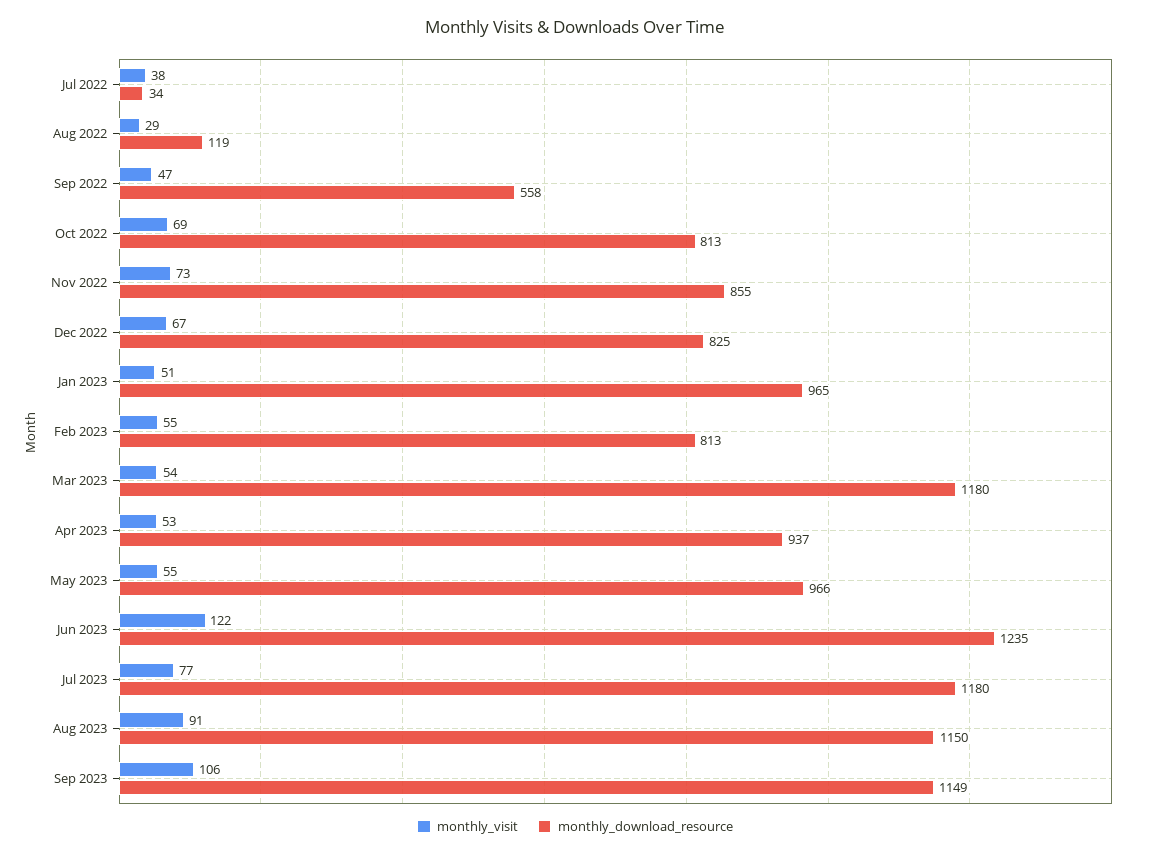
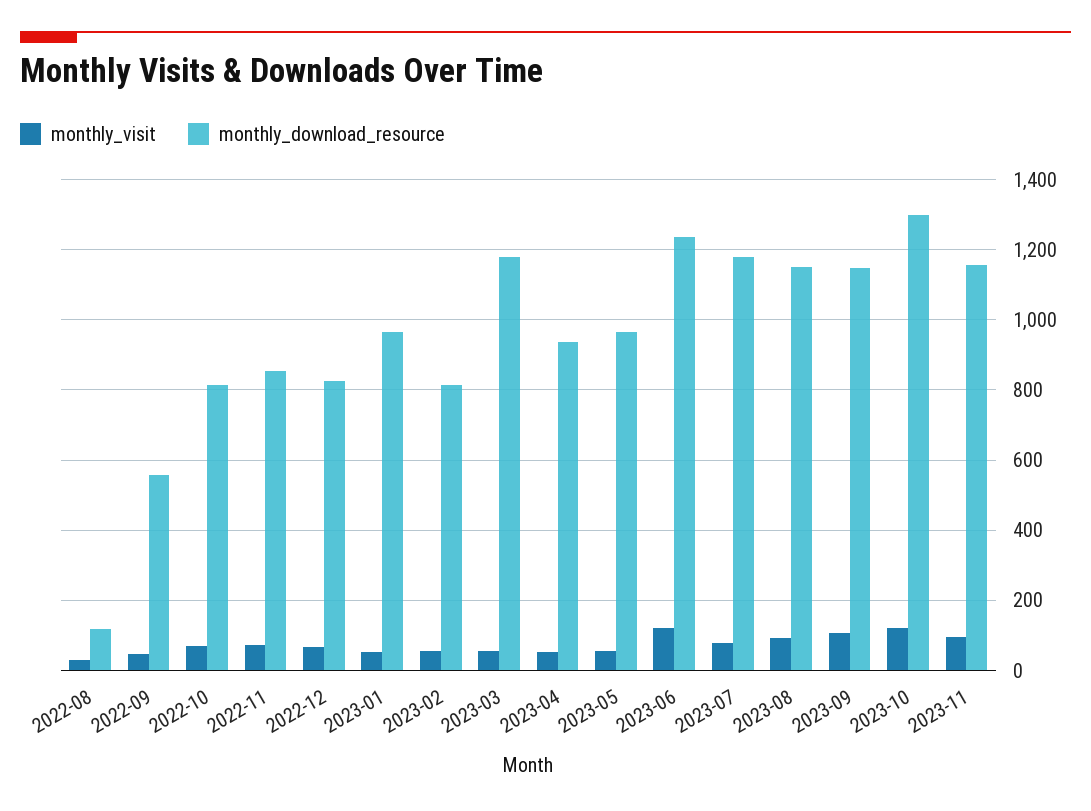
monthly_visit, Jul 2022: 38 -> none
monthly_download_resource, Jul 2022: 34 -> none
monthly_visit, 2023-10: none -> 120
monthly_download_resource, 2023-10: none -> 1300
monthly_visit, 2023-11: none -> 100
monthly_download_resource, 2023-11: none -> 1160

